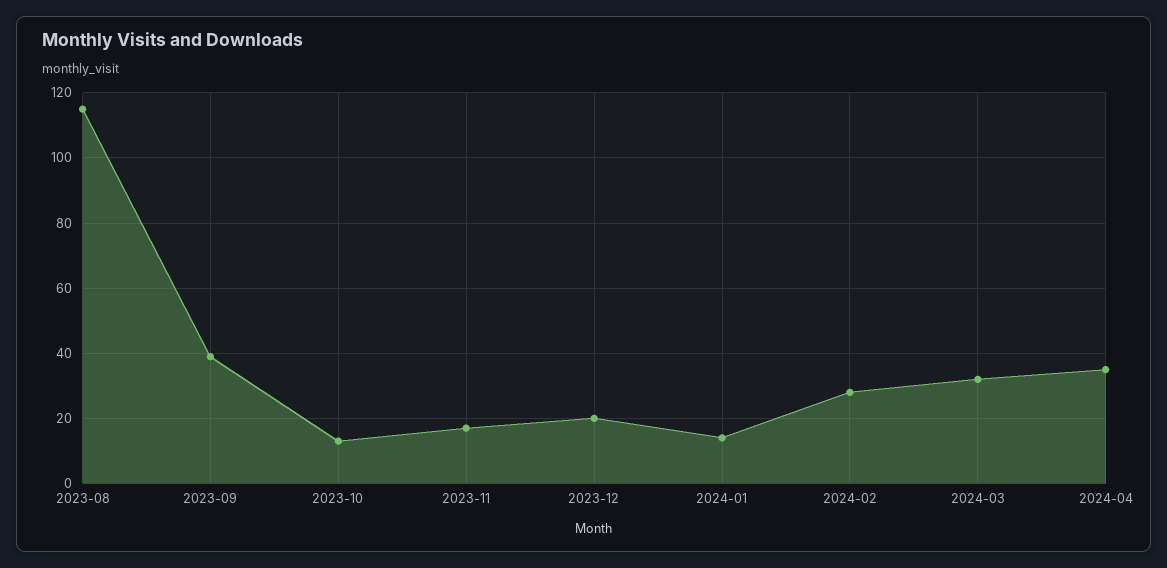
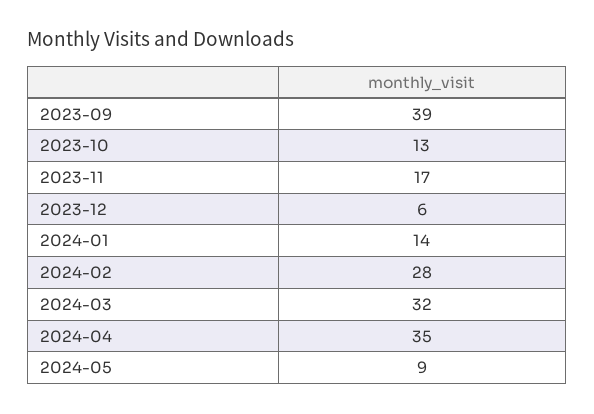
2023-08: 115 -> none
2023-12: 20 -> 6
2024-05: none -> 9

